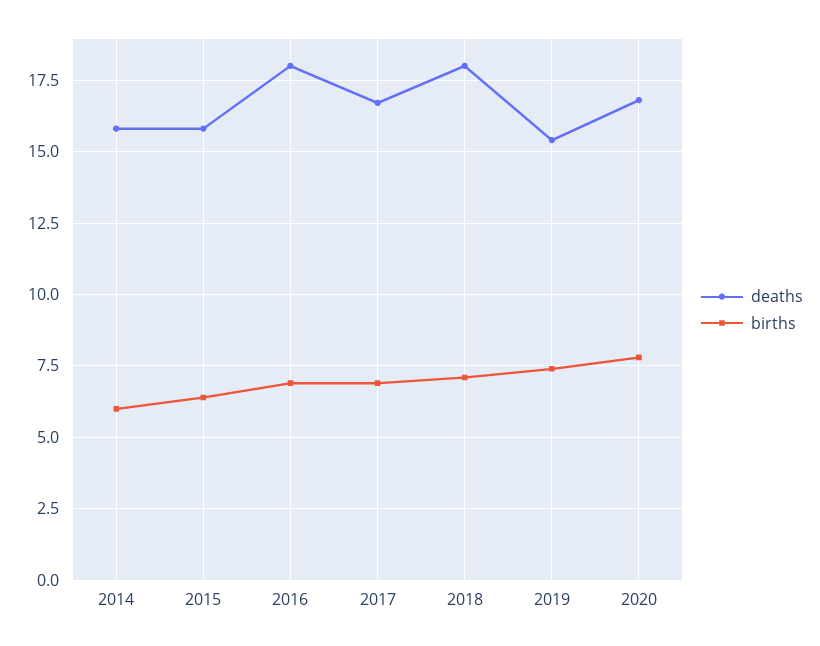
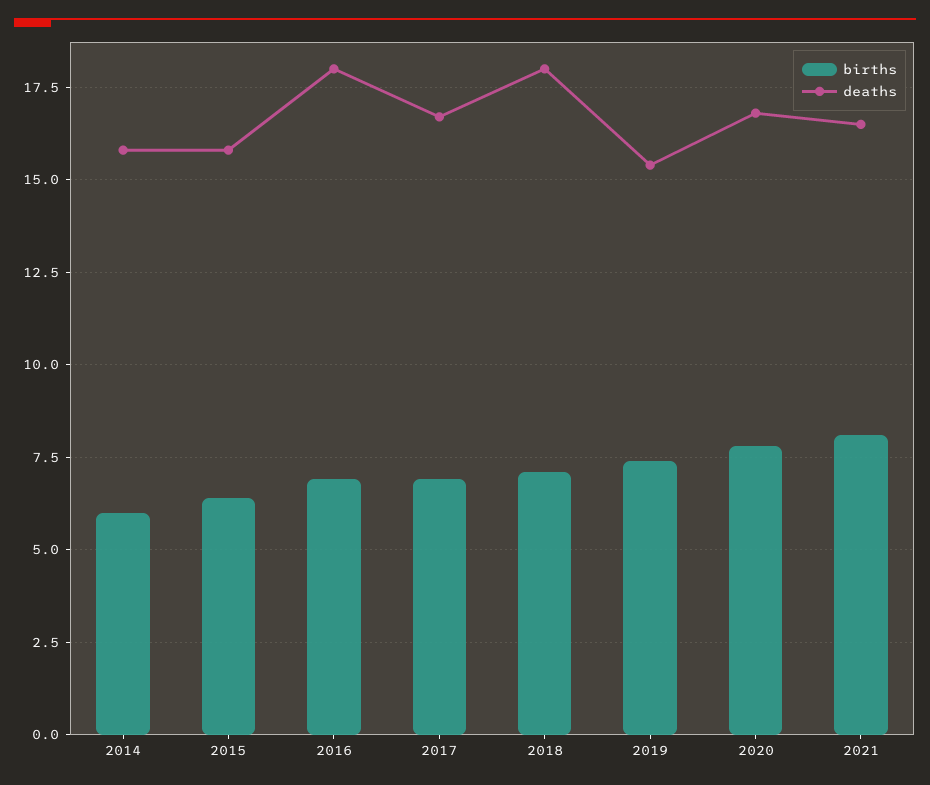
births, 2021: none -> 8
deaths, 2021: none -> 16.5

